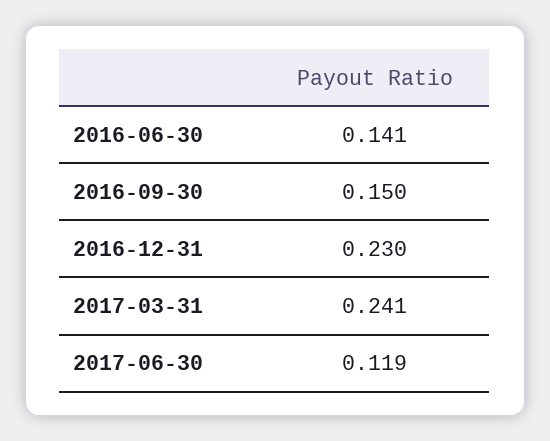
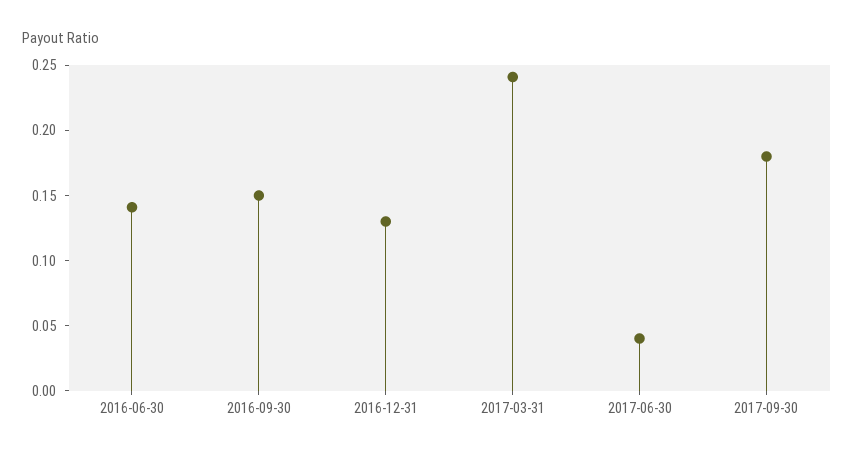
2016-12-31: 0.23 -> 0.13
2017-06-30: 0.119 -> 0.04
2017-09-30: none -> 0.18

